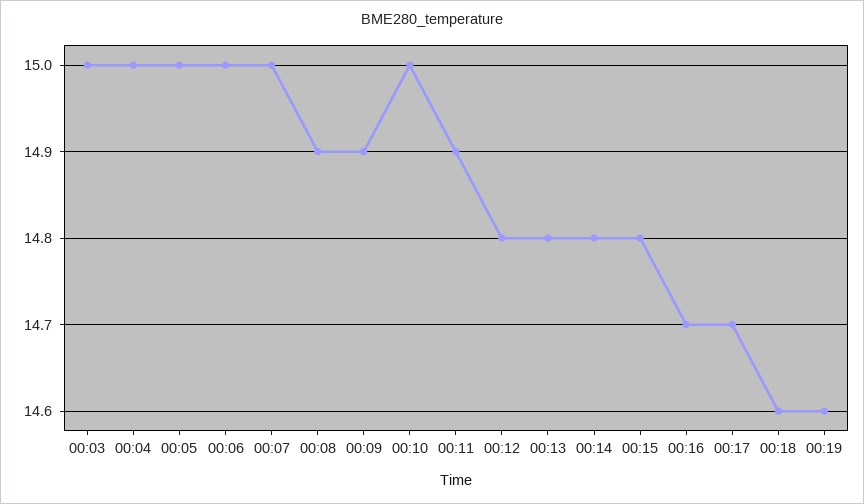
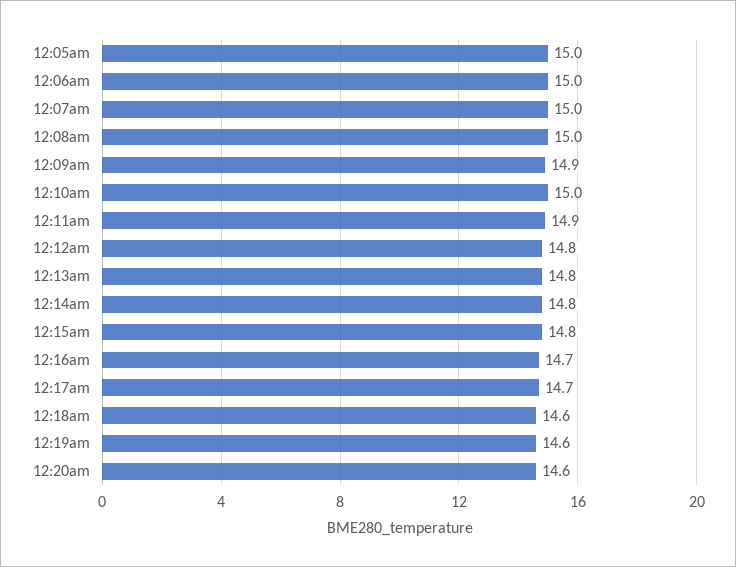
00:03: 15 -> none
00:04: 15 -> none
00:08: 14.9 -> 15
12:20am: none -> 14.6

